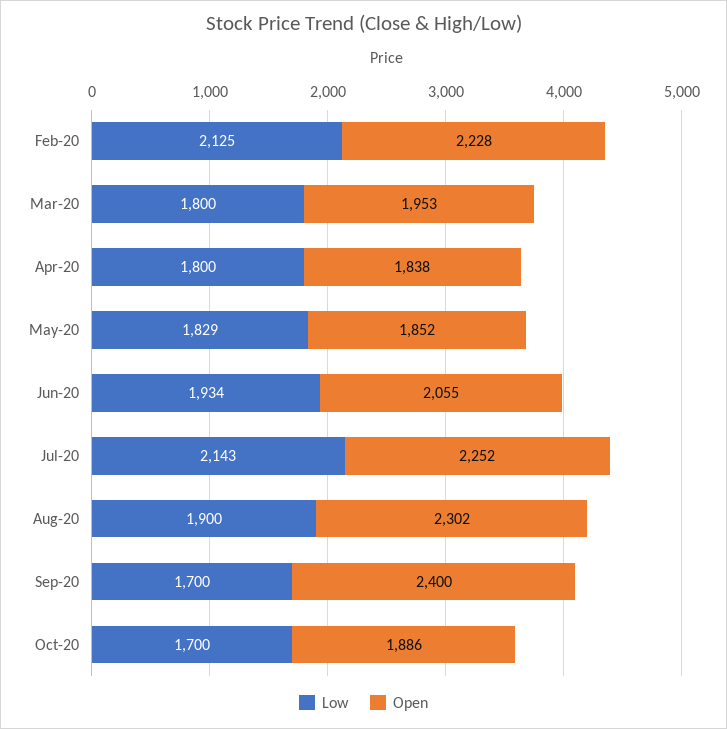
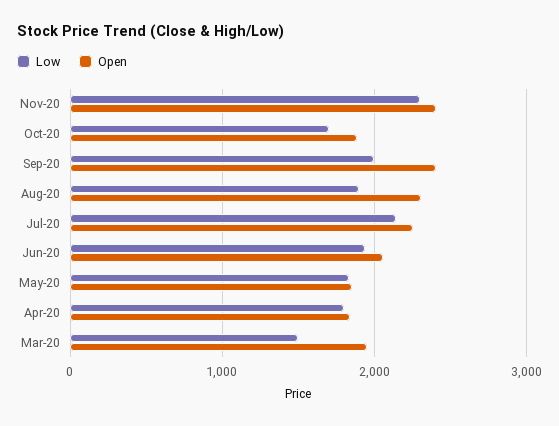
Low, Feb-20: 2125 -> none
Open, Feb-20: 2228 -> none
Low, Mar-20: 1800 -> 1500
Low, Sep-20: 1700 -> 2000
Low, Nov-20: none -> 2300
Open, Nov-20: none -> 2400

